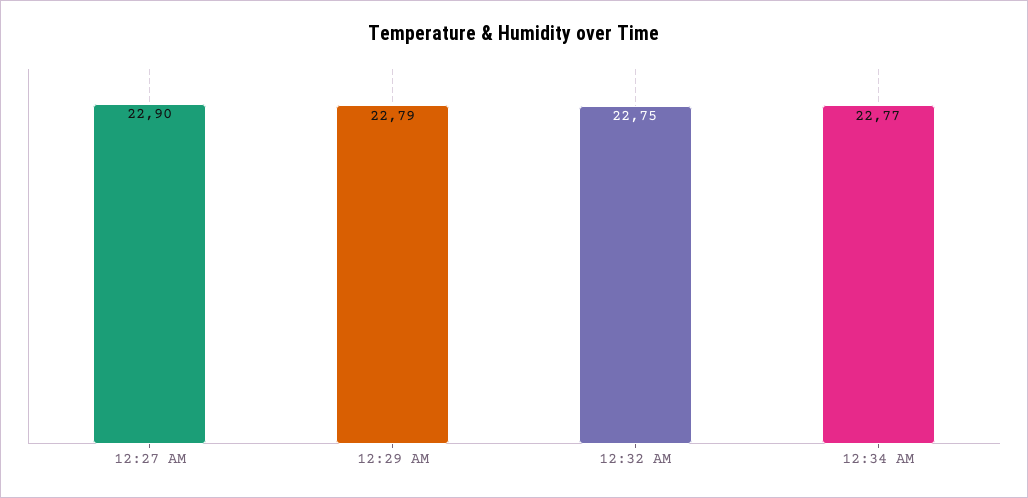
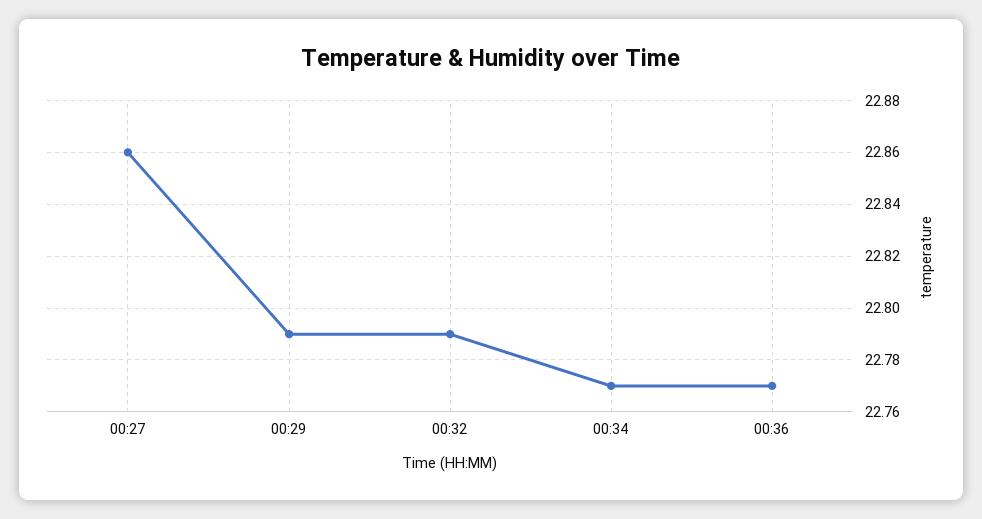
12:27 AM: 22.9 -> 22.86
12:32 AM: 22.75 -> 22.79
00:36: none -> 22.77

